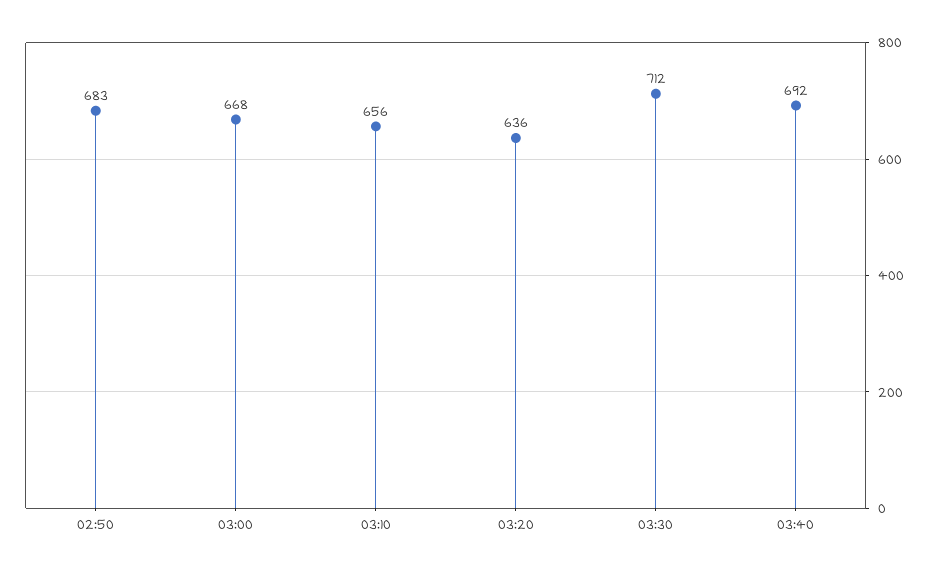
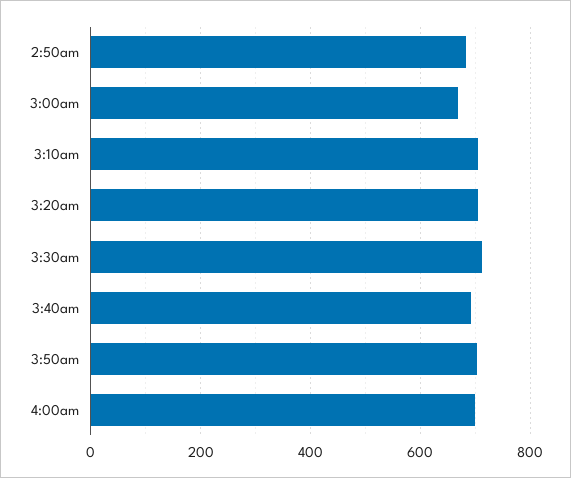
03:10: 656 -> 700
03:20: 636 -> 700
3:50am: none -> 700
4:00am: none -> 700

